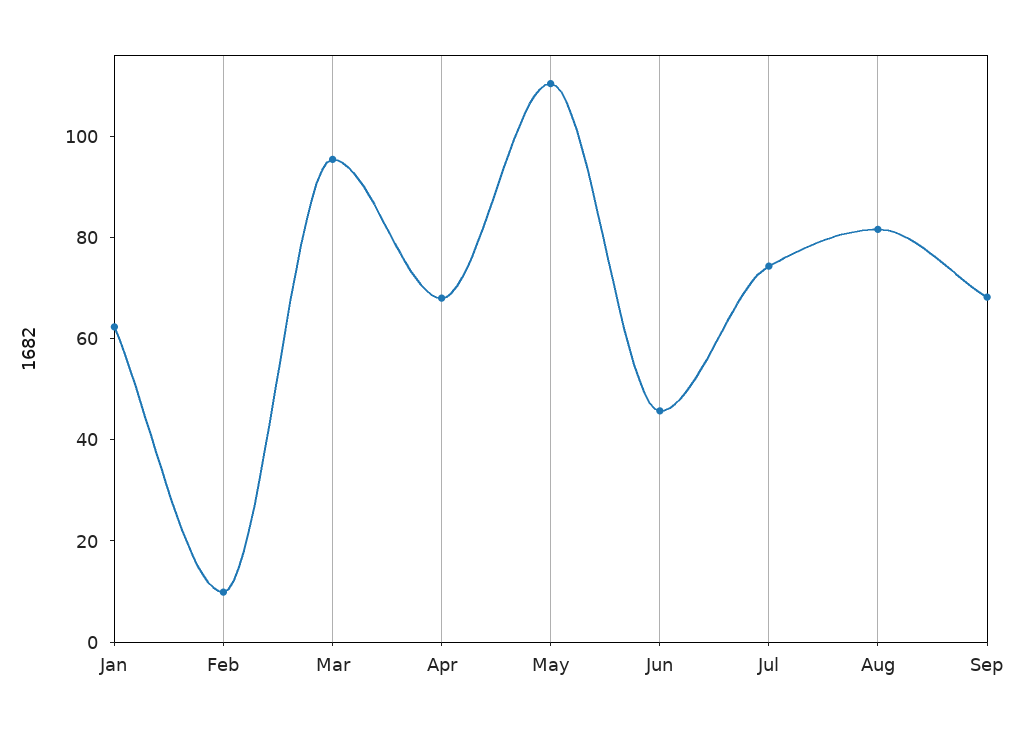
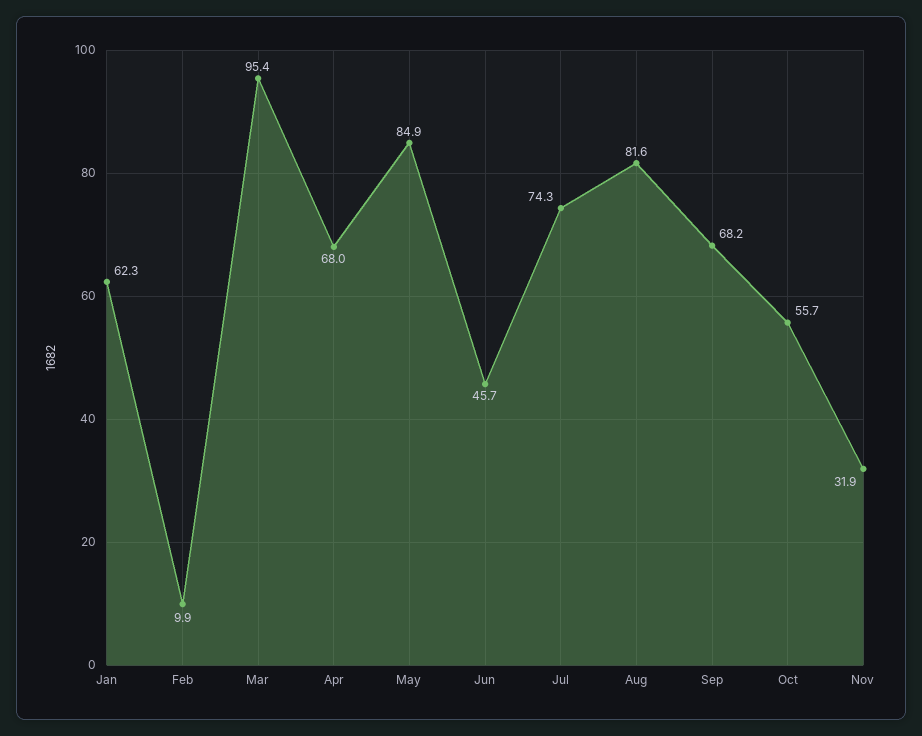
May: 110 -> 84.9
Oct: none -> 55.7
Nov: none -> 31.9

